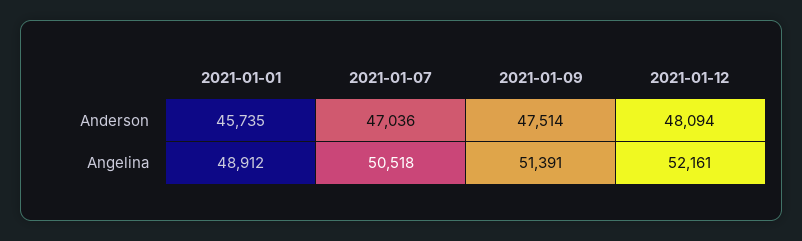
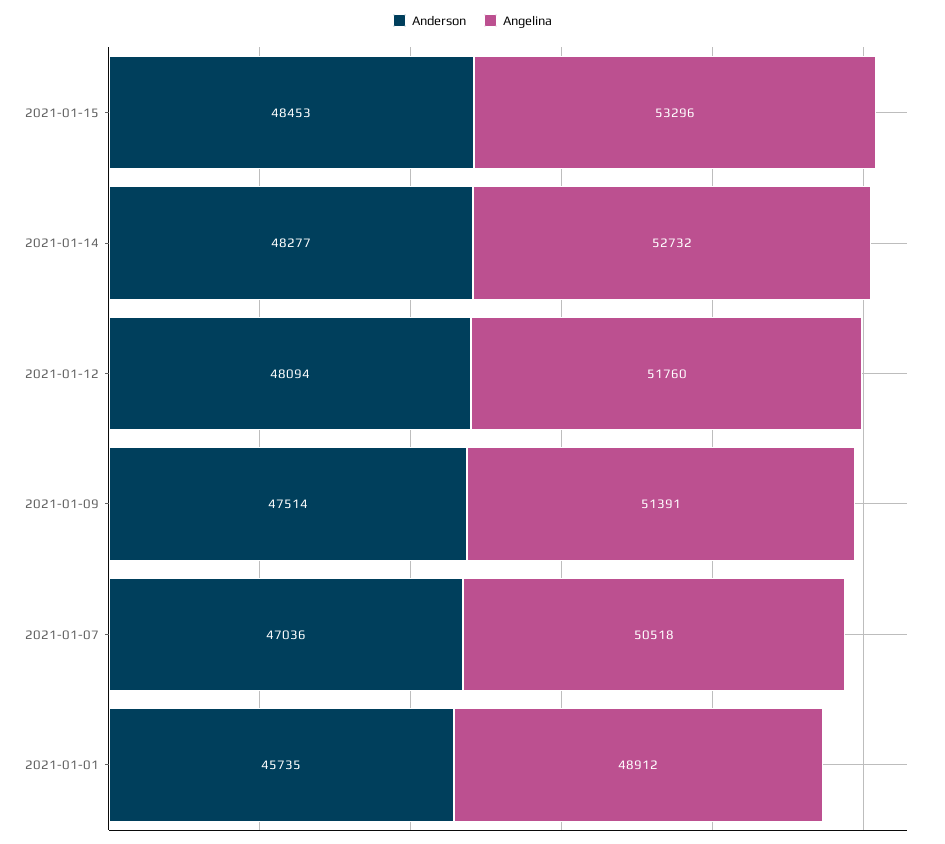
Angelina, 2021-01-12: 52161 -> 51760
Anderson, 2021-01-15: none -> 48453
Angelina, 2021-01-15: none -> 53296
Anderson, 2021-01-14: none -> 48277
Angelina, 2021-01-14: none -> 52732

